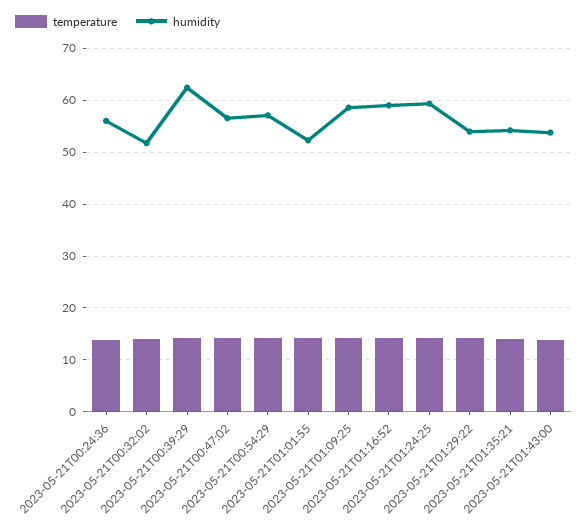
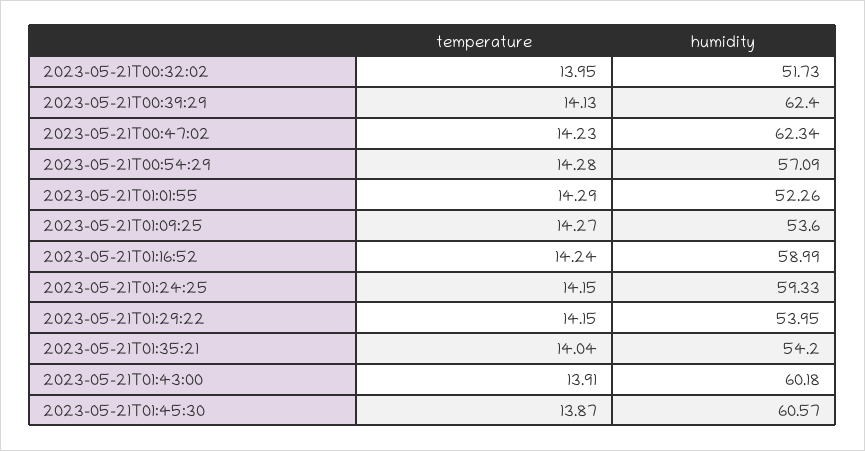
temperature, 2023-05-21T00:24:36: 14 -> none
humidity, 2023-05-21T00:24:36: 56 -> none
humidity, 2023-05-21T00:47:02: 56 -> 62.34
humidity, 2023-05-21T01:09:25: 58 -> 53.6
humidity, 2023-05-21T01:43:00: 54 -> 60.18
temperature, 2023-05-21T01:45:30: none -> 13.87
humidity, 2023-05-21T01:45:30: none -> 60.57

